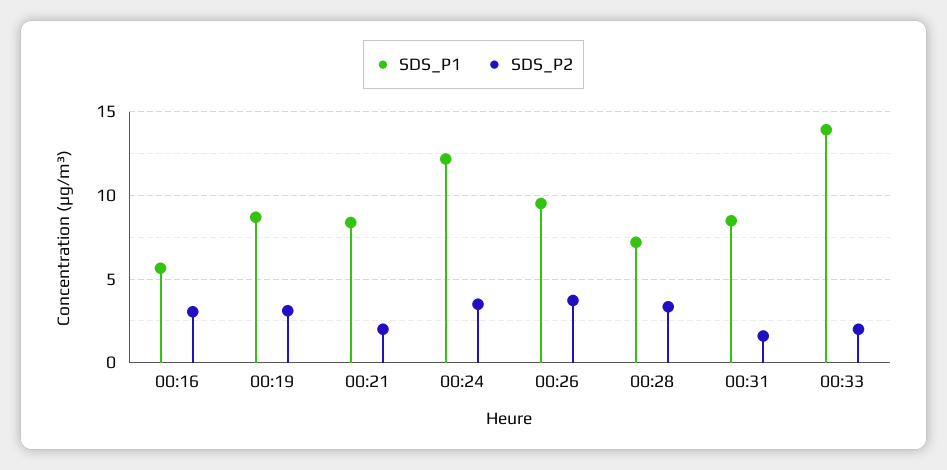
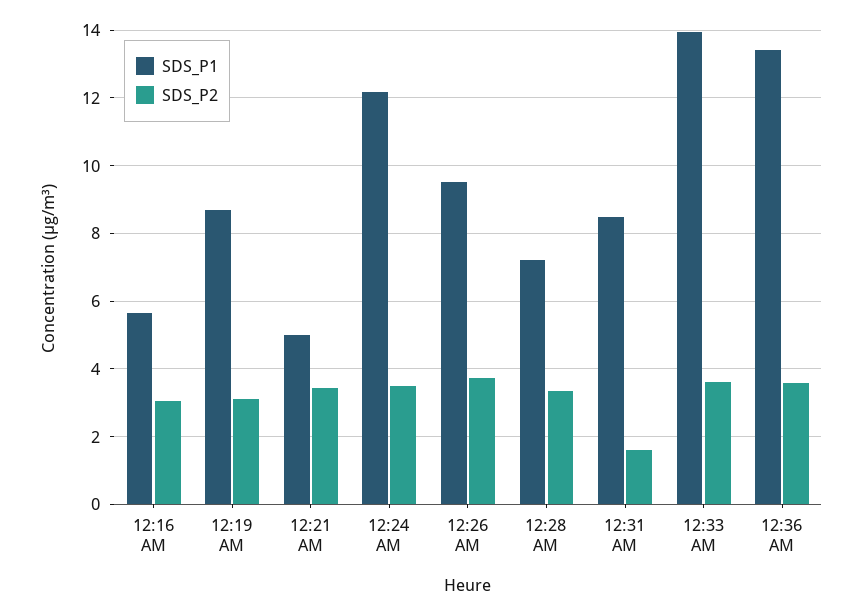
SDS_P1, 00:21: 8.5 -> 5
SDS_P2, 00:21: 2 -> 3.4
SDS_P2, 00:33: 2 -> 3.6
SDS_P1, 12:36 AM: none -> 13.4
SDS_P2, 12:36 AM: none -> 3.6

